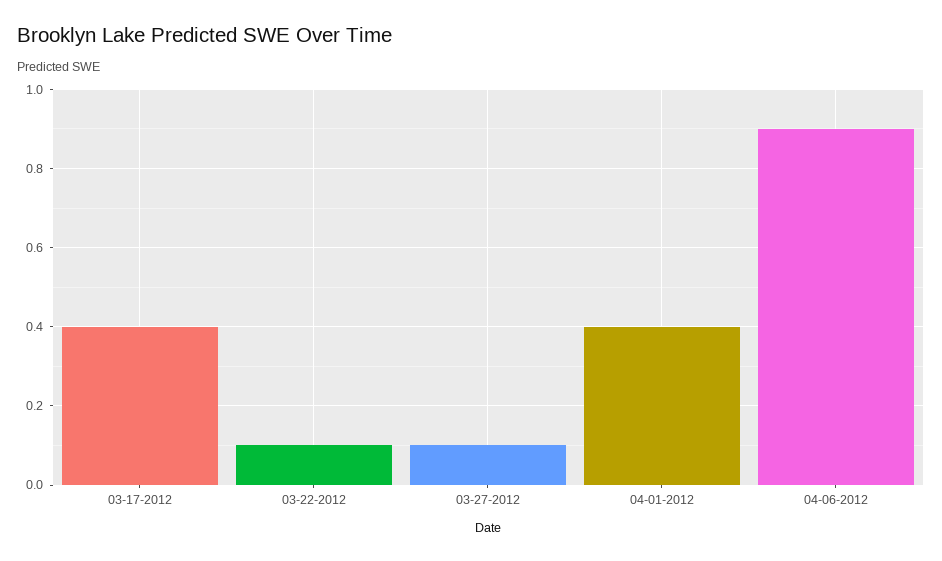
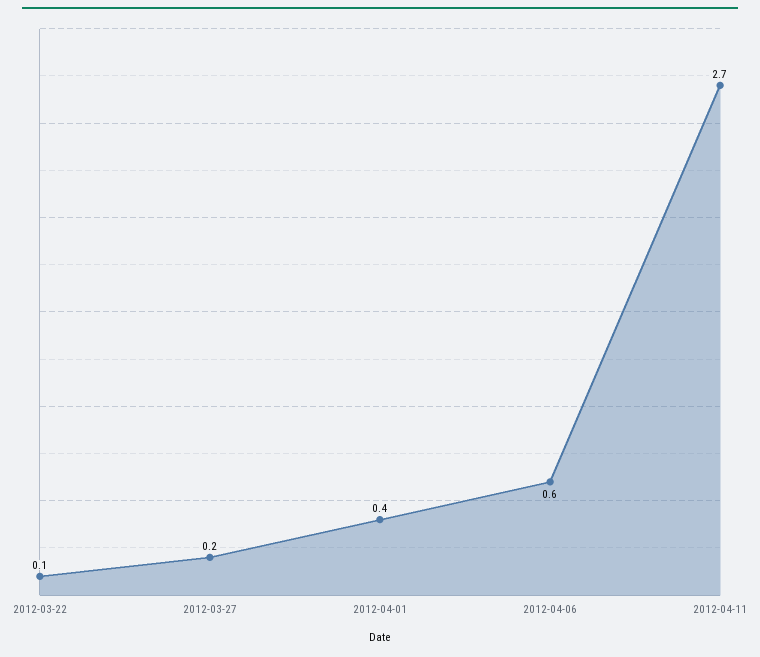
03-17-2012: 0.4 -> none
03-27-2012: 0.1 -> 0.2
04-06-2012: 0.9 -> 0.6
2012-04-11: none -> 2.7

